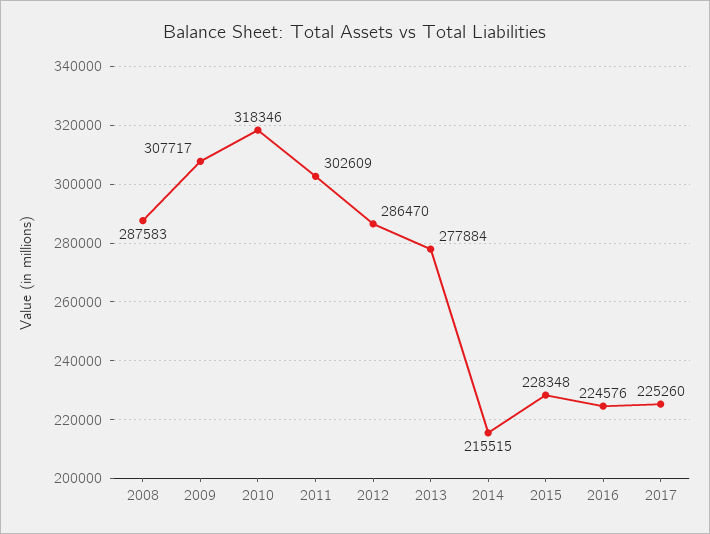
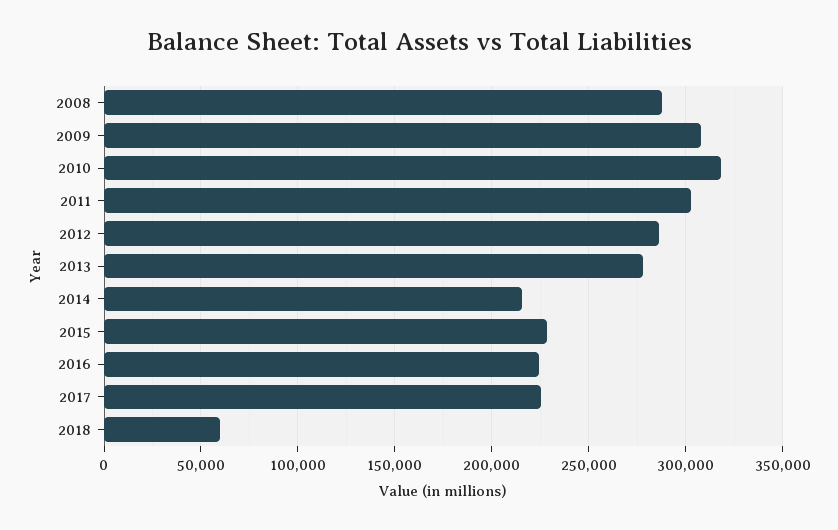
2018: none -> 60000

